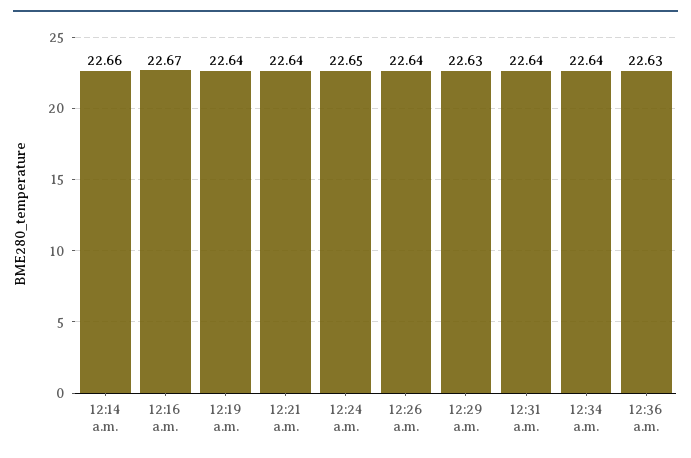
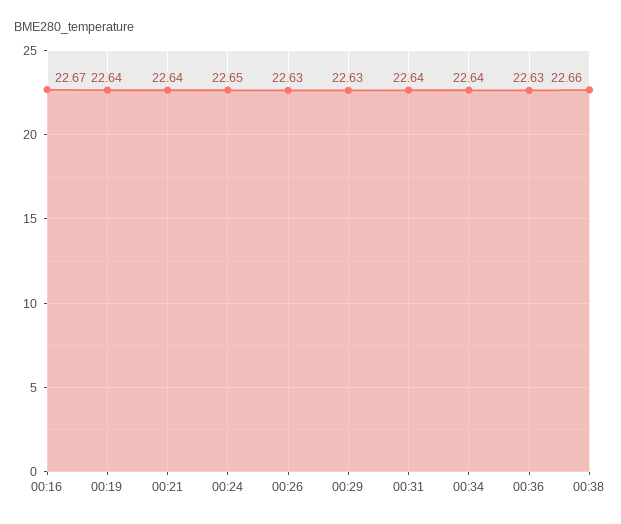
12:14 a.m.: 22.66 -> none
12:26 a.m.: 22.64 -> 22.63
00:38: none -> 22.66

